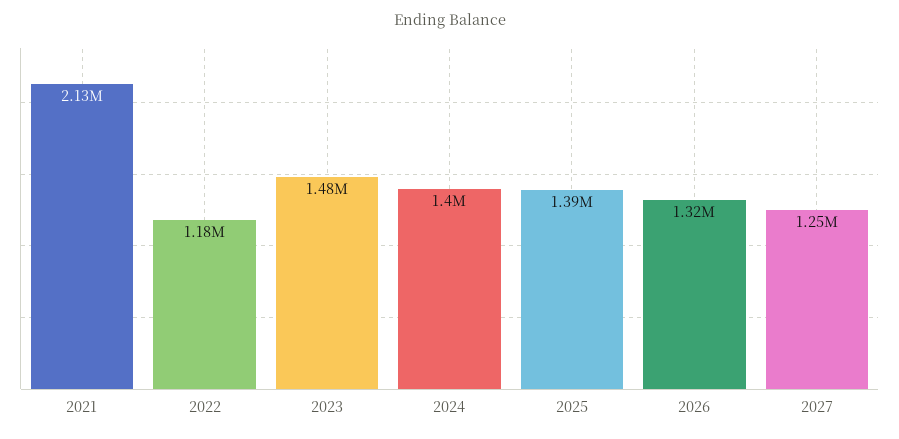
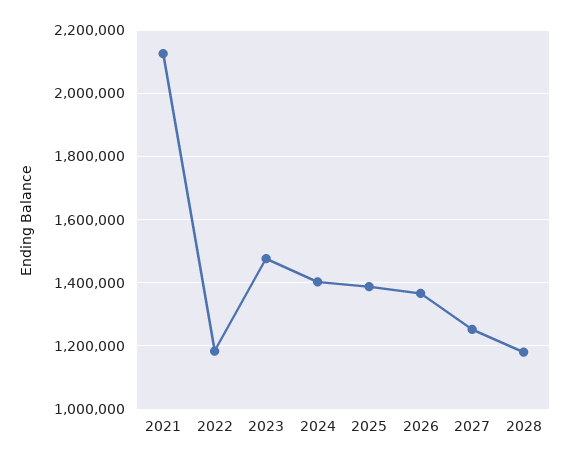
2026: 1320000 -> 1360000
2028: none -> 1180000

